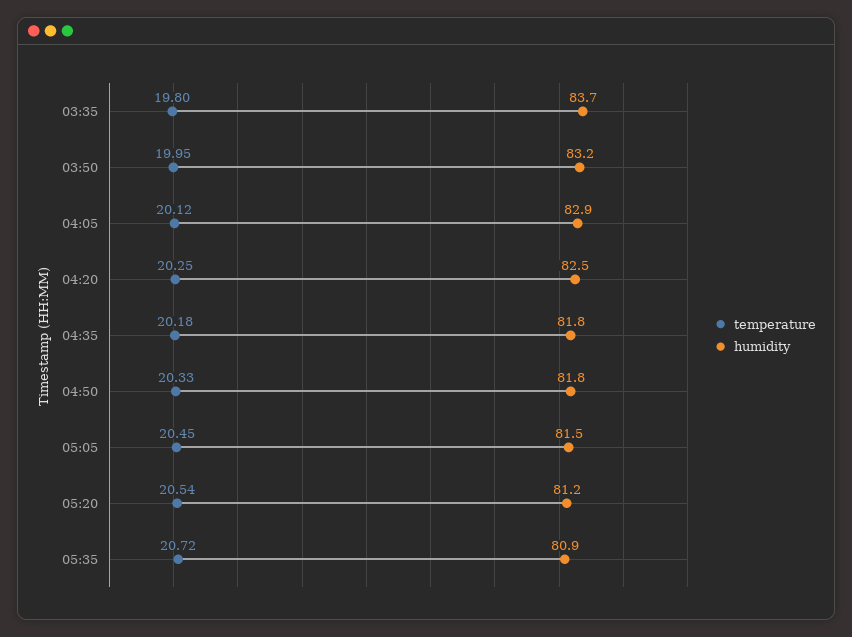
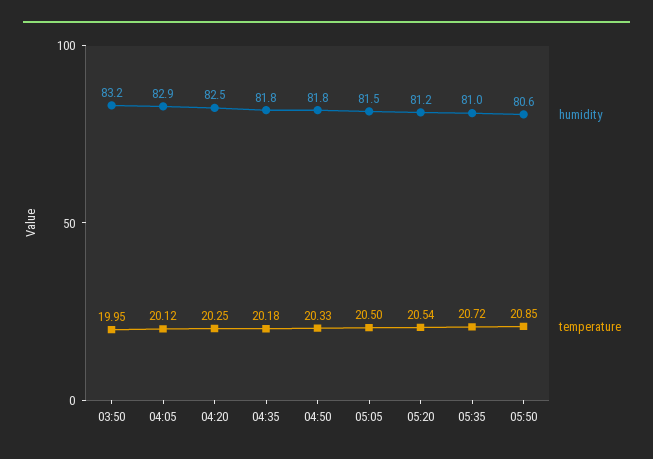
temperature, 03:35: 19.8 -> none
humidity, 03:35: 83.7 -> none
temperature, 05:05: 20.45 -> 20.5
humidity, 05:35: 80.9 -> 81
humidity, 05:50: none -> 80.6
temperature, 05:50: none -> 20.85

